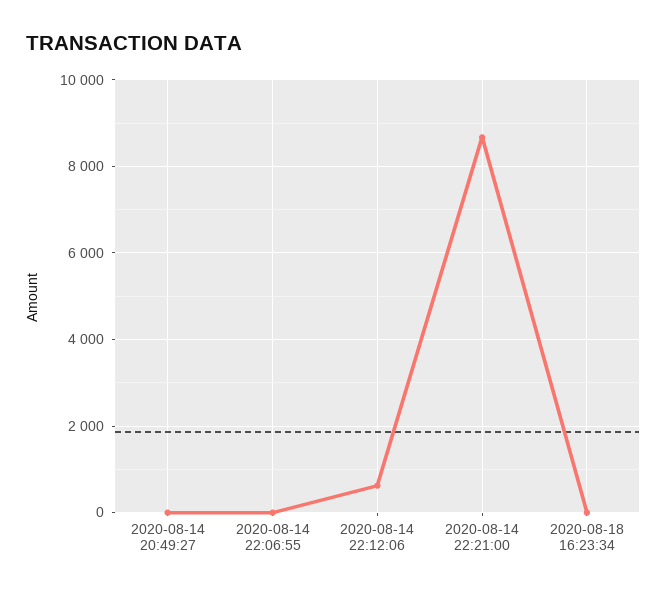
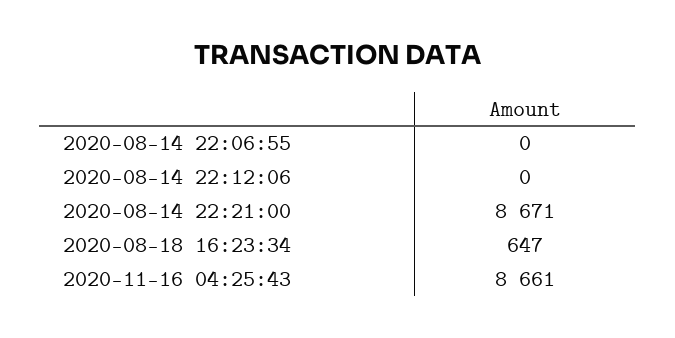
2020-08-14 20:49:27: 0 -> none
2020-08-14 22:12:06: 600 -> 0
2020-08-18 16:23:34: 0 -> 647
2020-11-16 04:25:43: none -> 8661

